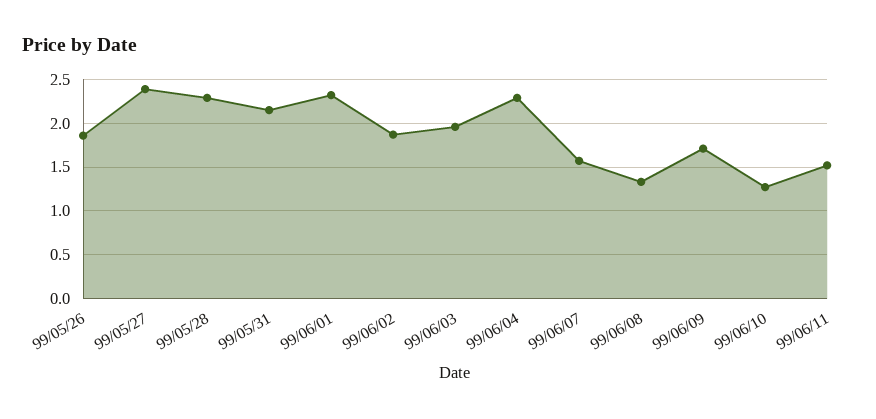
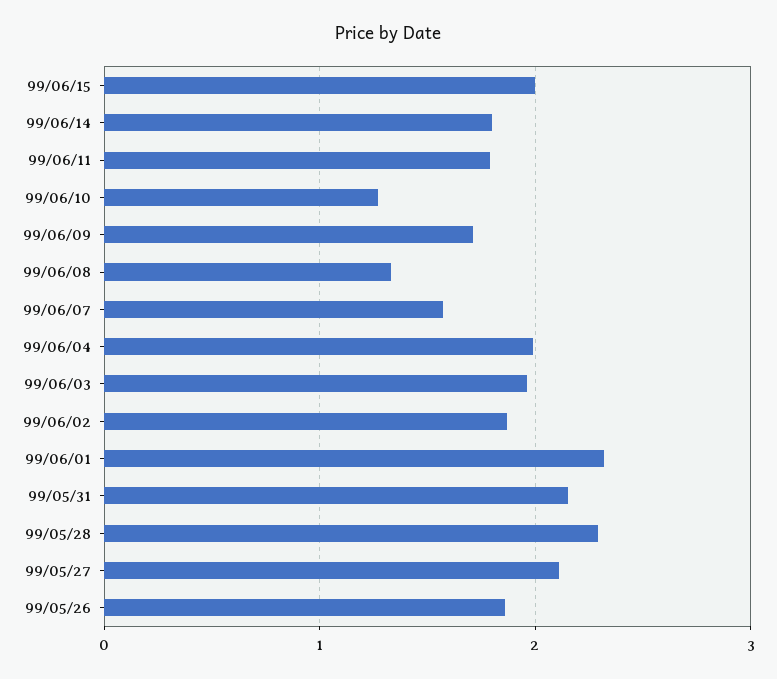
99/05/27: 2.4 -> 2.1
99/06/04: 2.3 -> 2
99/06/11: 1.5 -> 1.8
99/06/15: none -> 2
99/06/14: none -> 1.8

